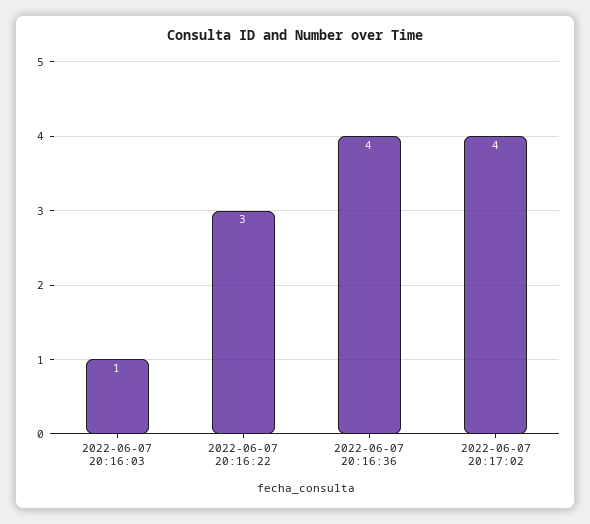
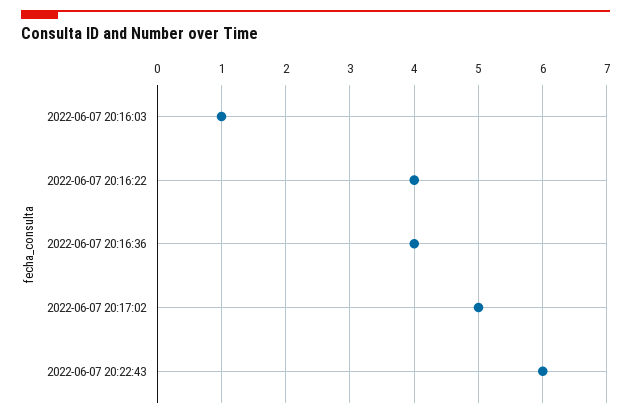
2022-06-07 20:16:22: 3 -> 4
2022-06-07 20:17:02: 4 -> 5
2022-06-07 20:22:43: none -> 6

